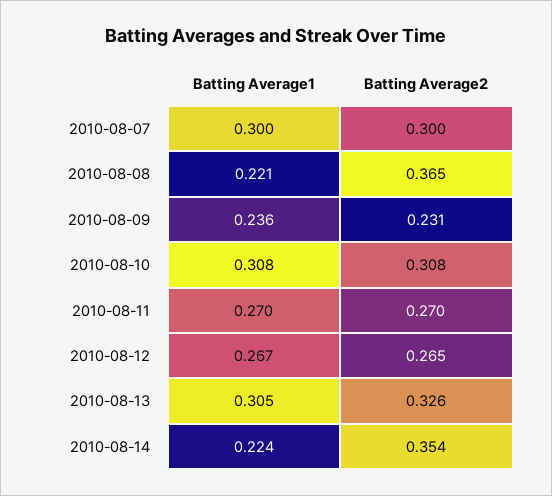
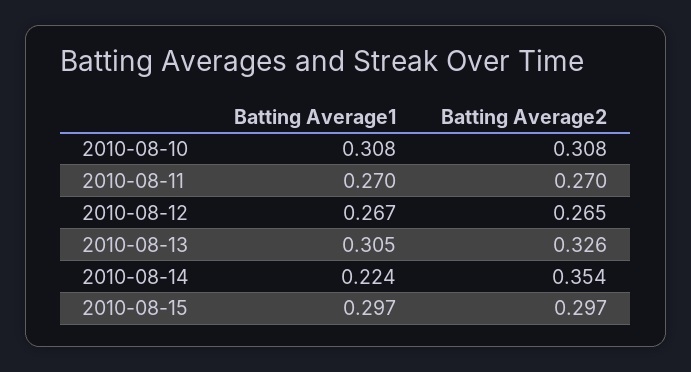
Batting Average1, 2010-08-07: 0.3 -> none
Batting Average2, 2010-08-07: 0.3 -> none
Batting Average1, 2010-08-08: 0.221 -> none
Batting Average2, 2010-08-08: 0.365 -> none
Batting Average1, 2010-08-09: 0.236 -> none
Batting Average2, 2010-08-09: 0.231 -> none
Batting Average1, 2010-08-15: none -> 0.297
Batting Average2, 2010-08-15: none -> 0.297

